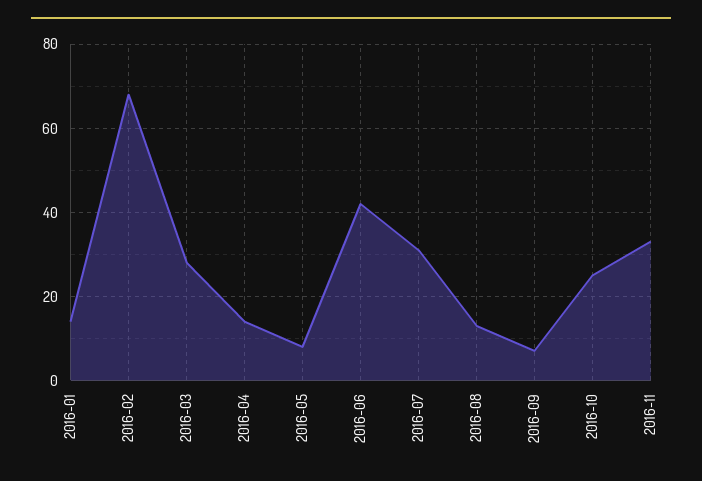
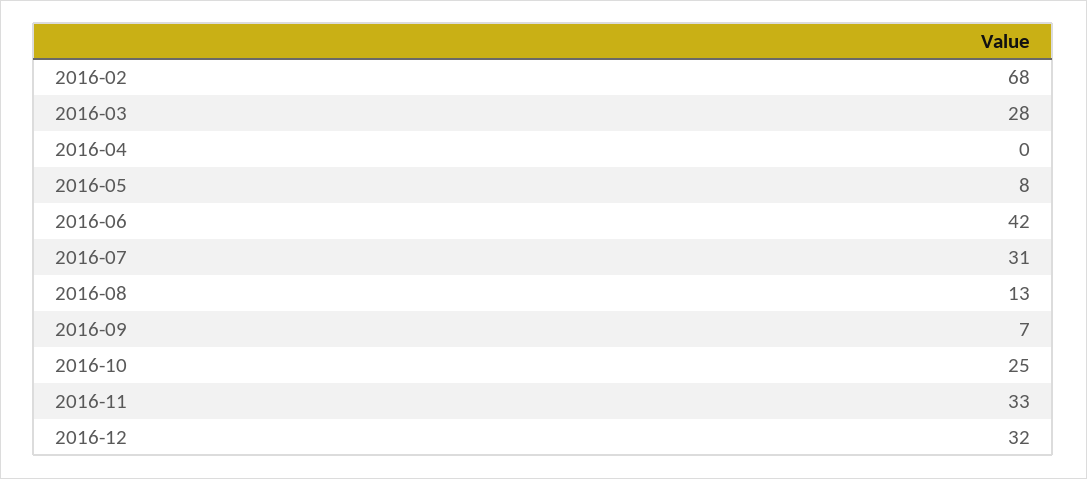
2016-01: 15 -> none
2016-04: 15 -> 0
2016-12: none -> 32

